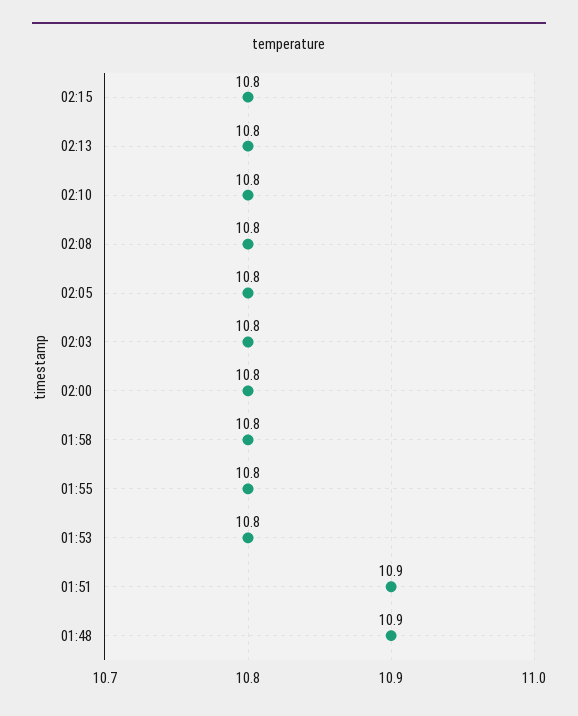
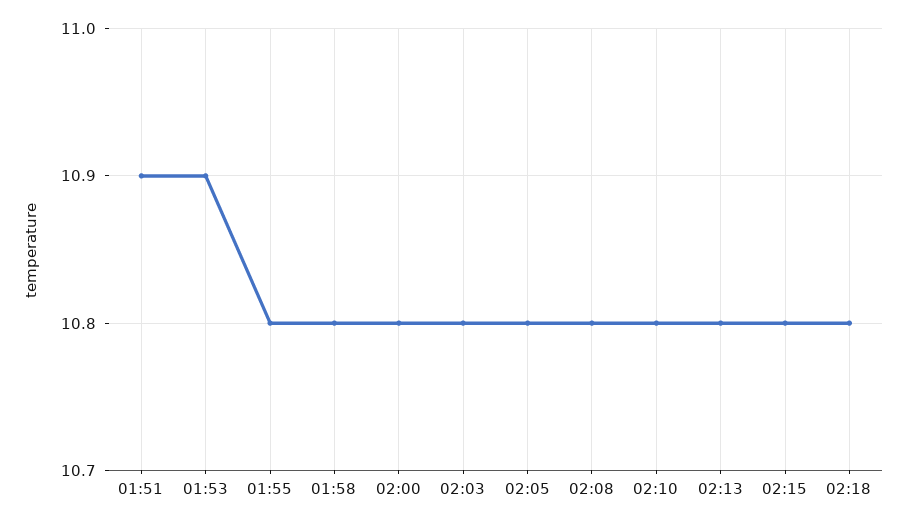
01:53: 10.8 -> 10.9
01:48: 10.9 -> none
02:18: none -> 10.8

